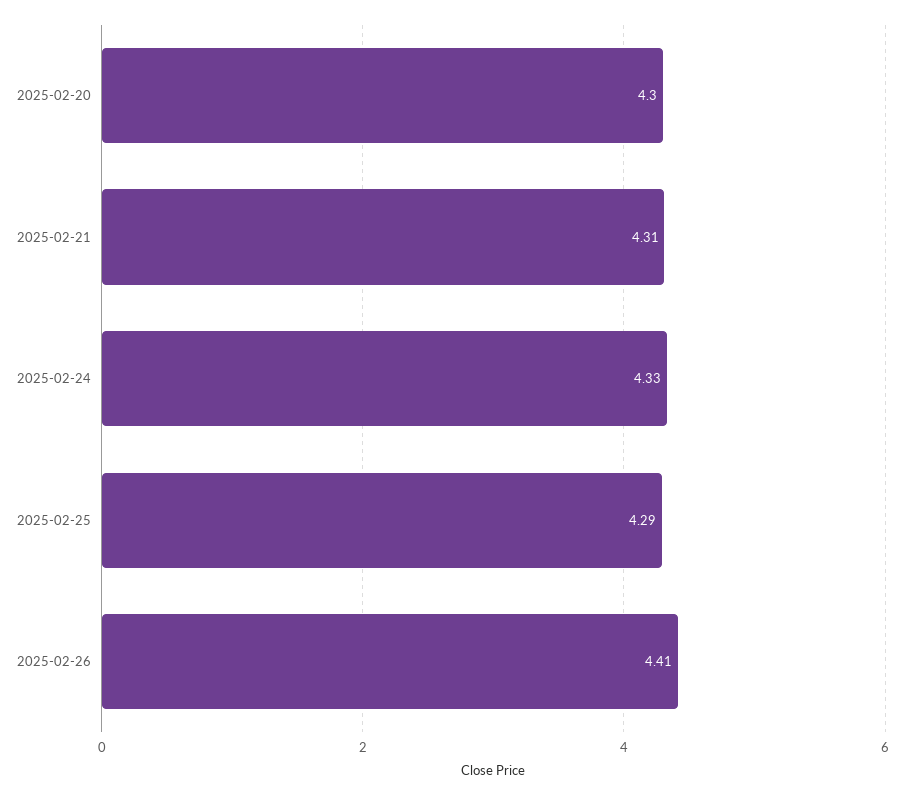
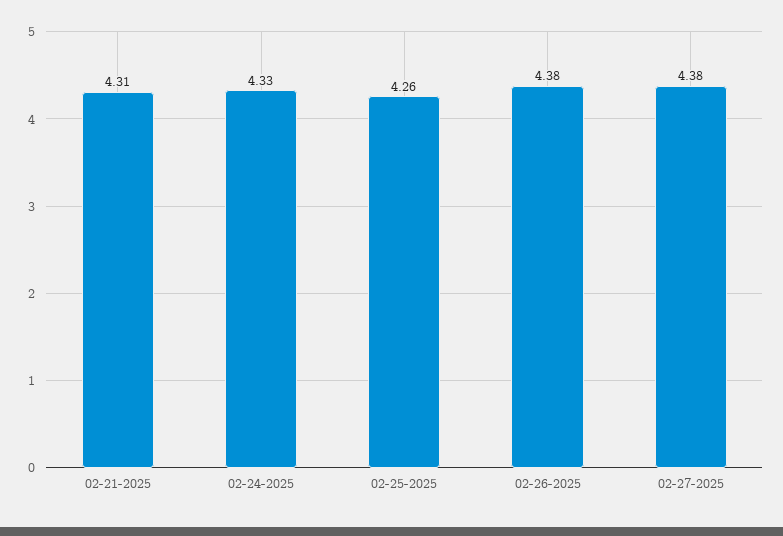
2025-02-20: 4.3 -> none
2025-02-25: 4.29 -> 4.26
2025-02-26: 4.41 -> 4.38
02-27-2025: none -> 4.38

